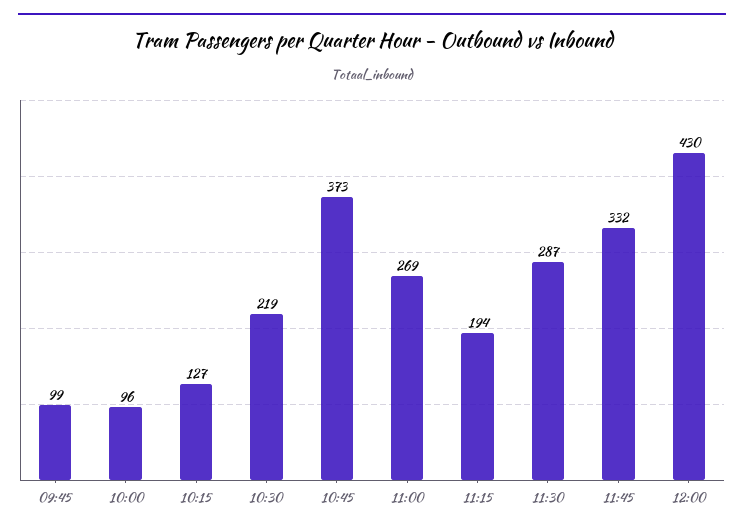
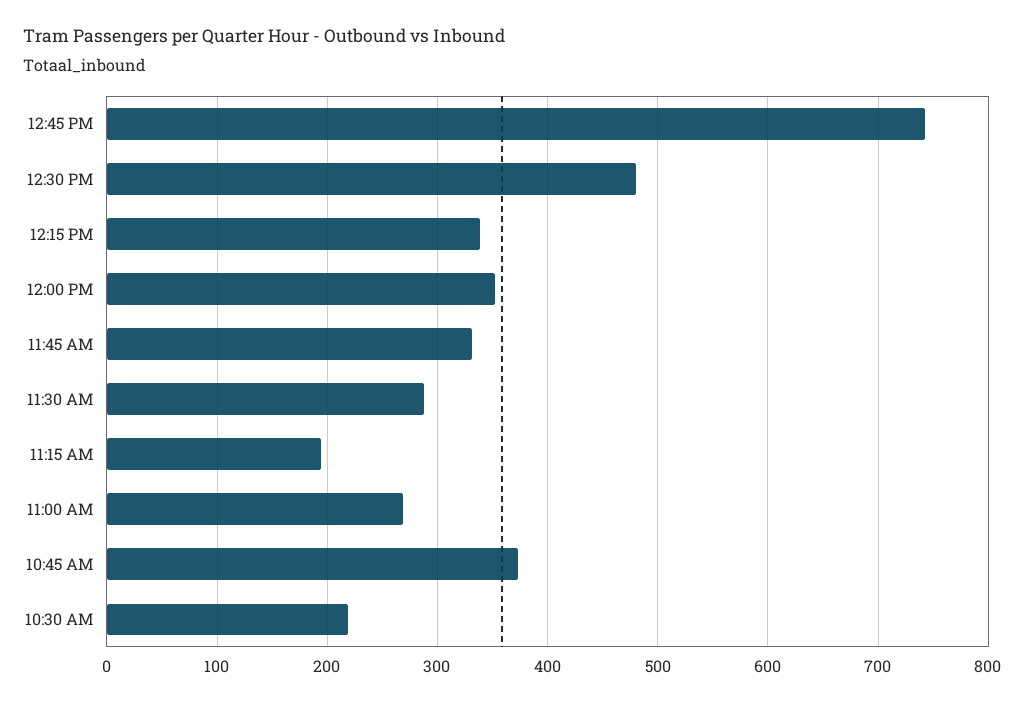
09:45: 99 -> none
10:00: 96 -> none
10:15: 127 -> none
12:00: 430 -> 350
12:45 PM: none -> 740
12:30 PM: none -> 480
12:15 PM: none -> 340

